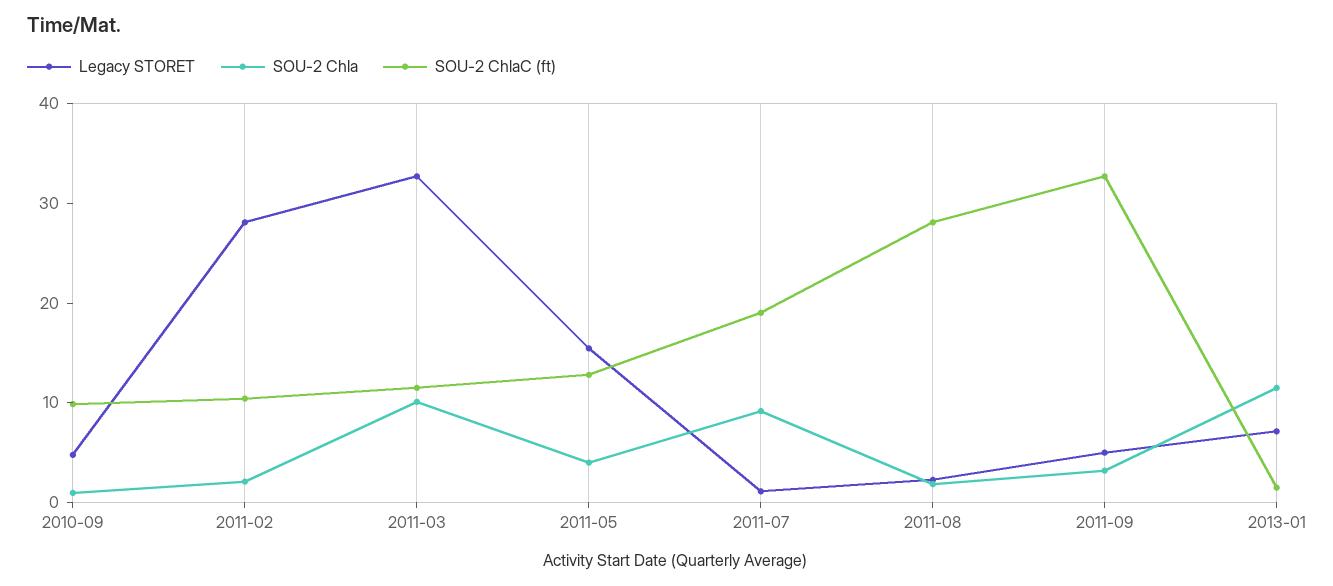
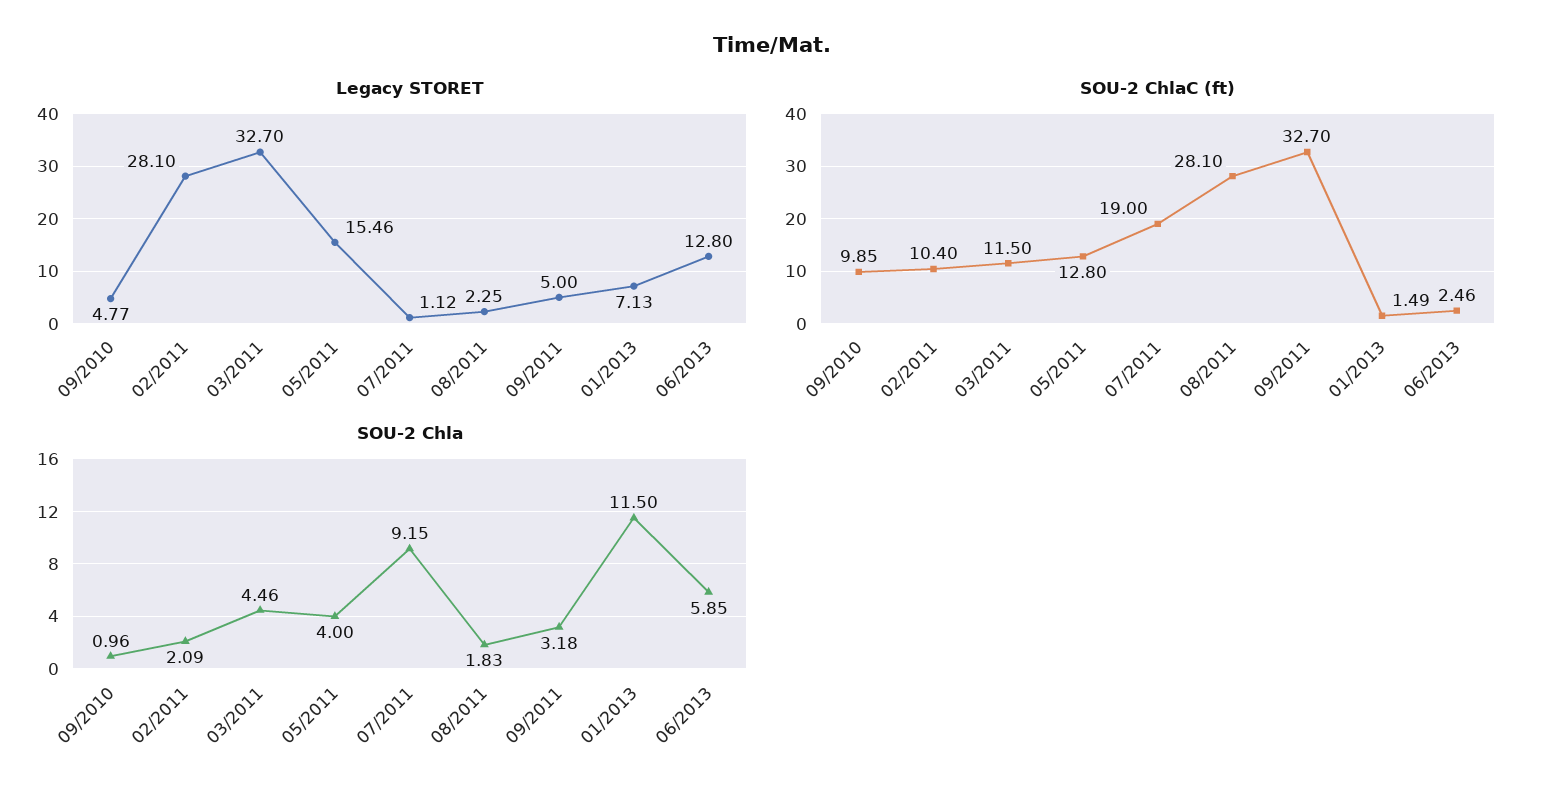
SOU-2 Chla, 2011-03: 10 -> 4.46
Legacy STORET, 06/2013: none -> 12.8
SOU-2 ChlaC (ft), 06/2013: none -> 2.46
SOU-2 Chla, 06/2013: none -> 5.85

